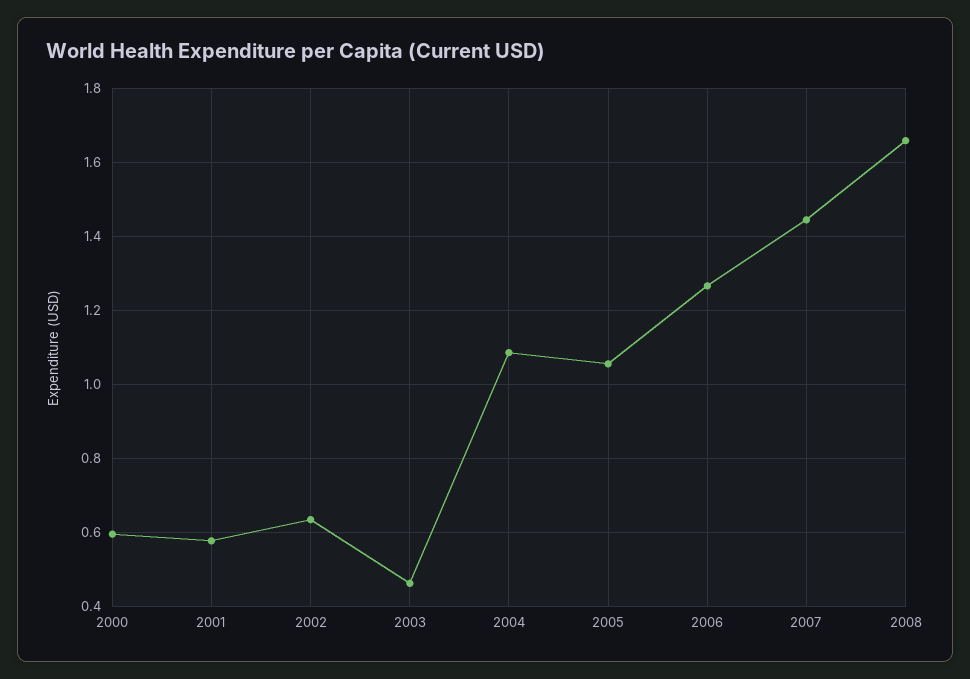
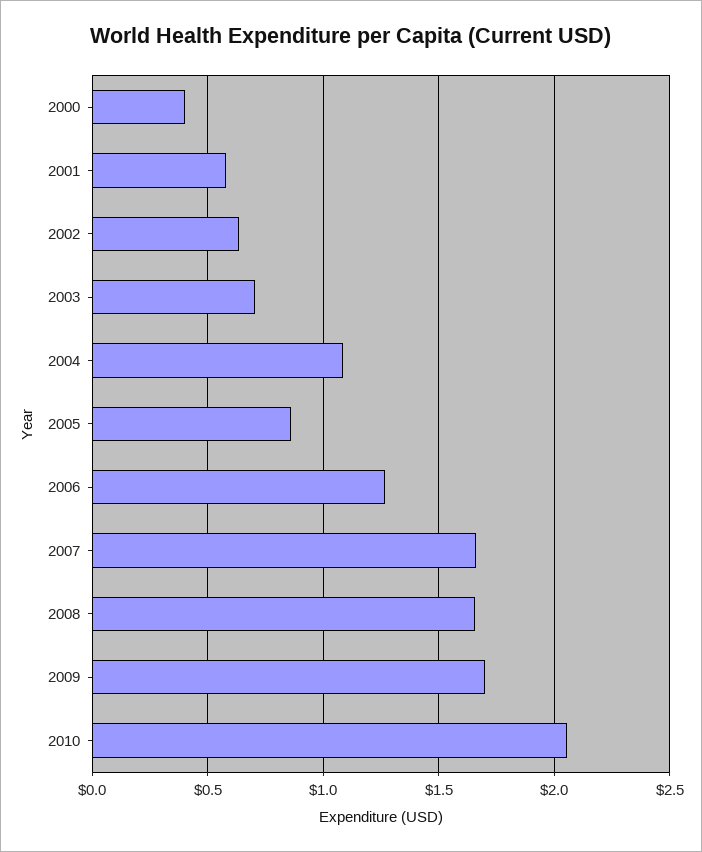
2000: 0.6 -> 0.4
2003: 0.46 -> 0.7
2005: 1.06 -> 0.85
2007: 1.44 -> 1.65
2009: none -> 1.7
2010: none -> 2.05

